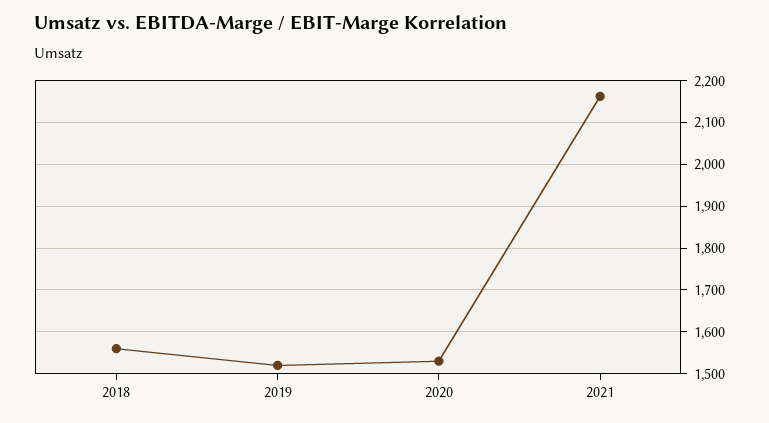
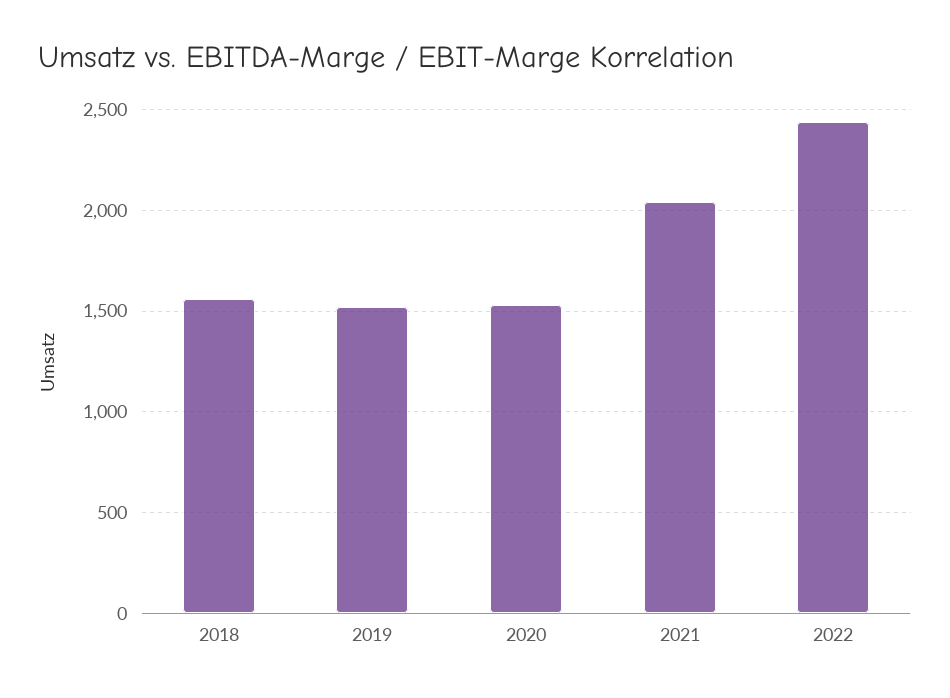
2021: 2160 -> 2050
2022: none -> 2450

